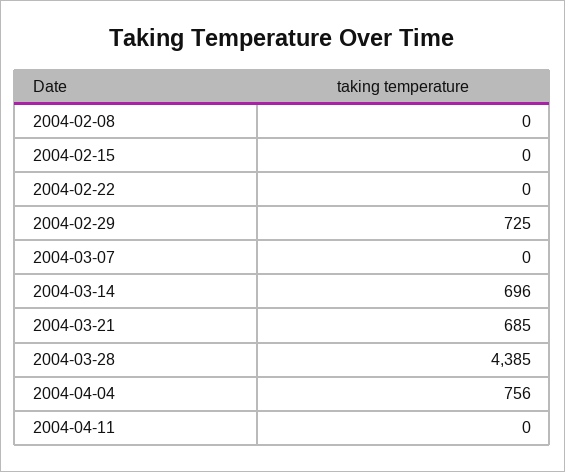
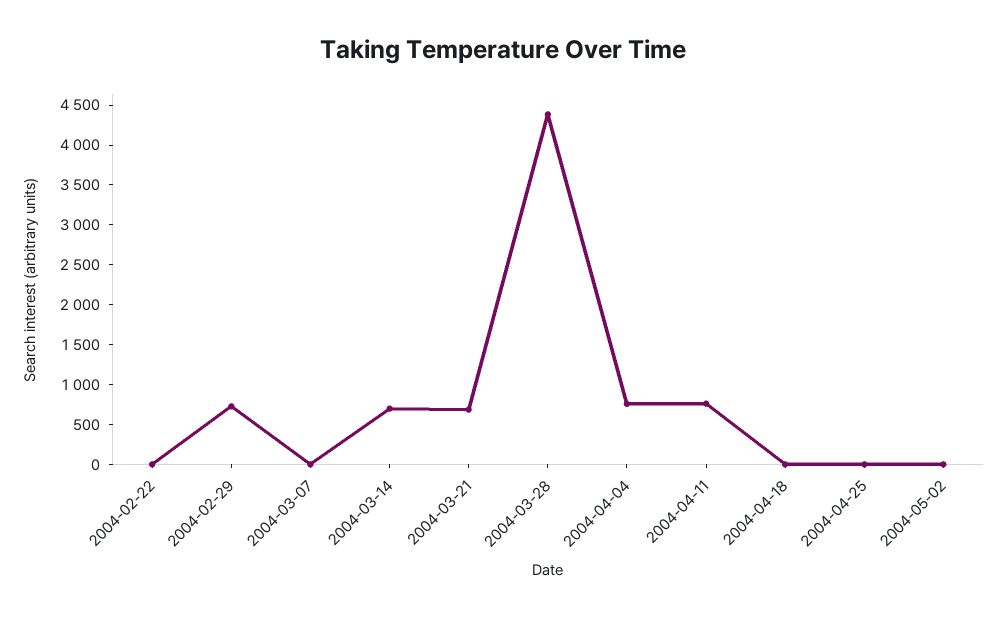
2004-02-08: 0 -> none
2004-02-15: 0 -> none
2004-04-11: 0 -> 750
2004-04-18: none -> 0
2004-04-25: none -> 0
2004-05-02: none -> 0

